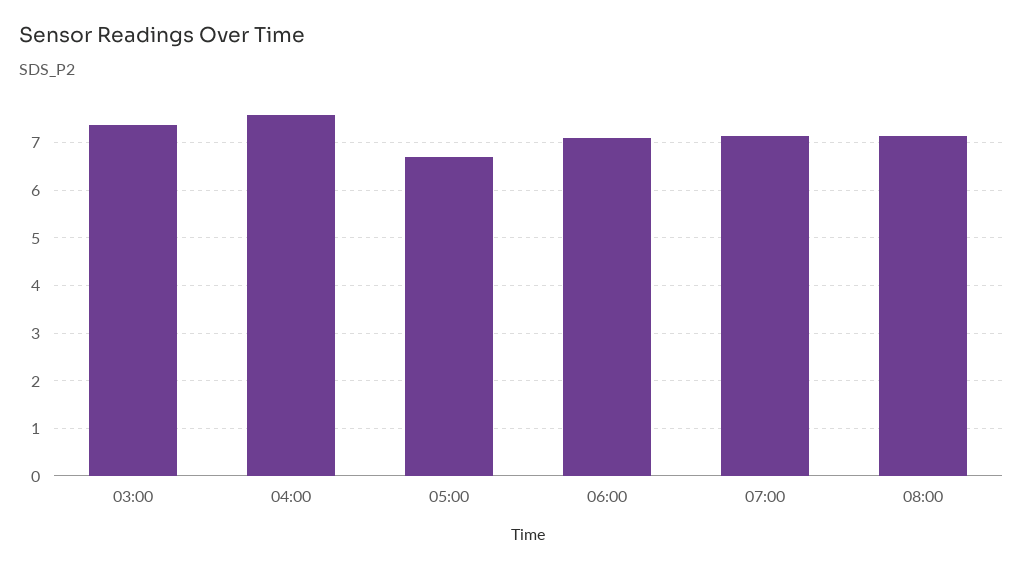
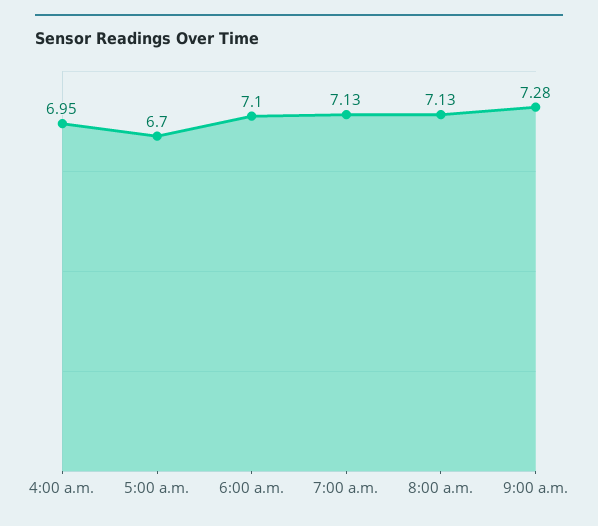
03:00: 7.4 -> none
04:00: 7.6 -> 6.95
9:00 a.m.: none -> 7.28

